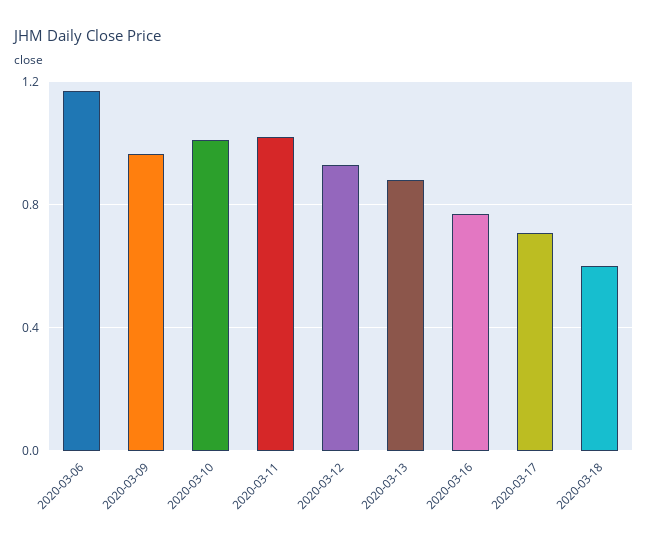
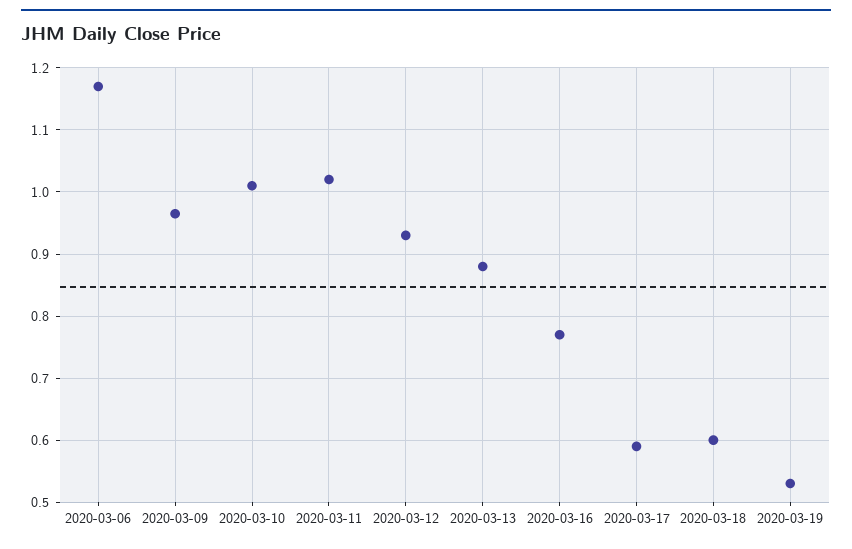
2020-03-17: 0.7 -> 0.59
2020-03-19: none -> 0.53

